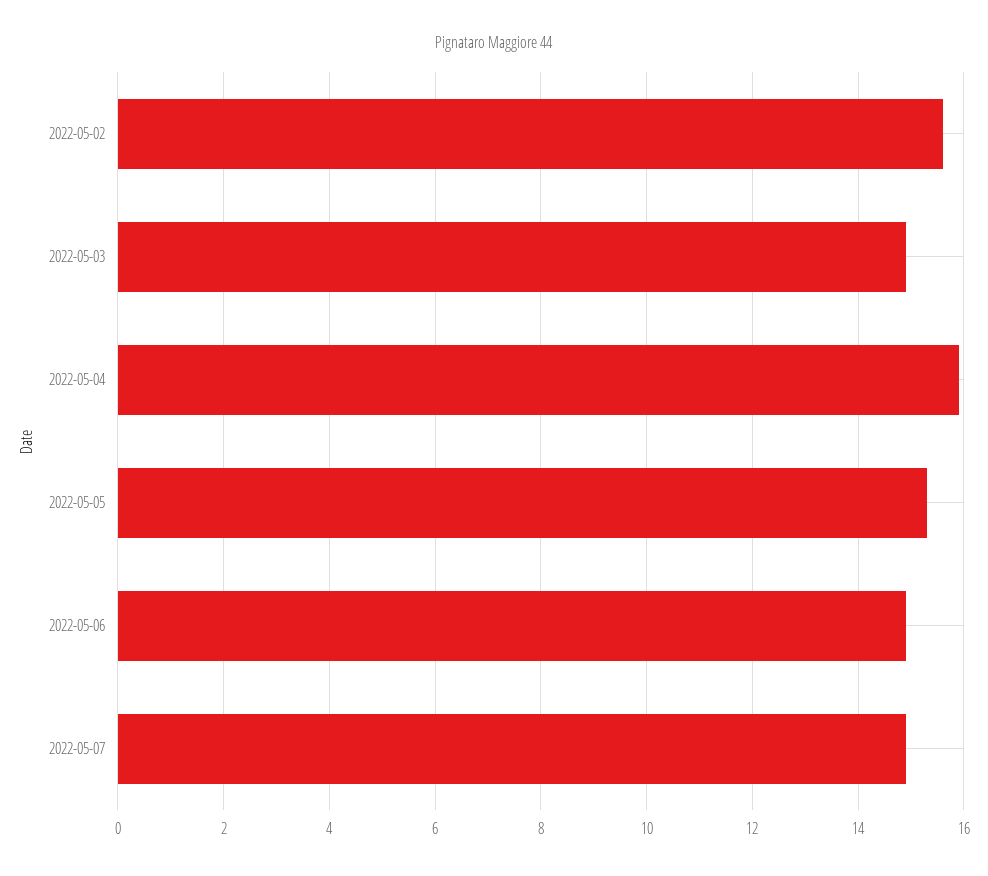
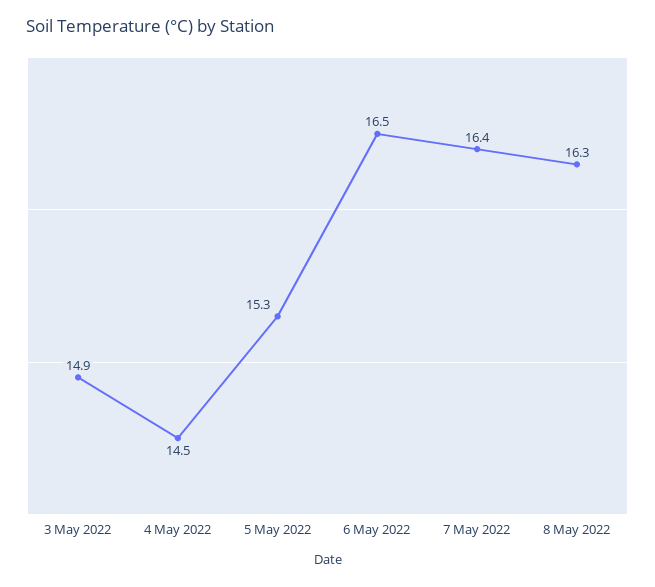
2022-05-02: 15.5 -> none
2022-05-04: 16 -> 14.5
2022-05-06: 15 -> 16.5
2022-05-07: 15 -> 16.4
8 May 2022: none -> 16.3

